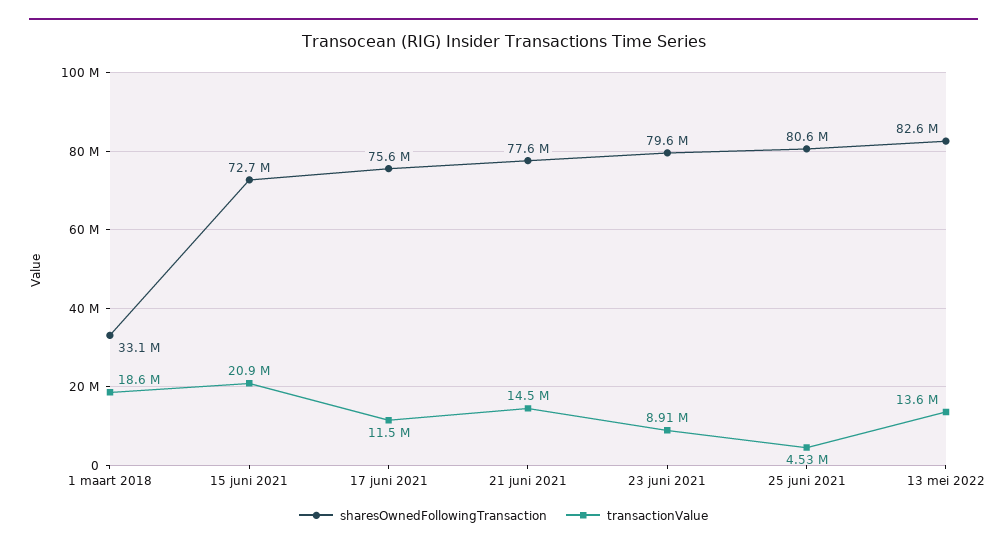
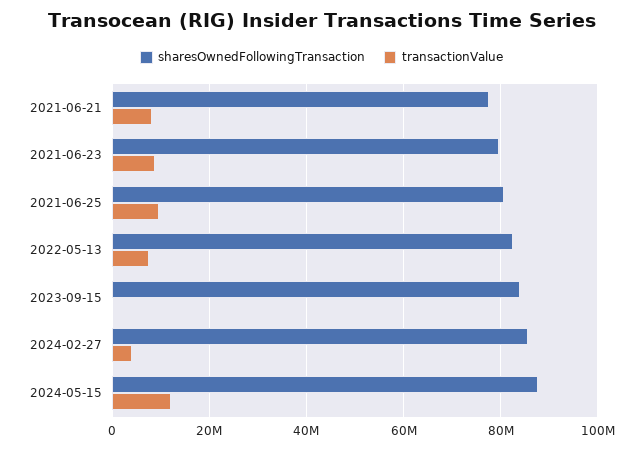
sharesOwnedFollowingTransaction, 1 maart 2018: 33100000 -> none
transactionValue, 1 maart 2018: 18600000 -> none
sharesOwnedFollowingTransaction, 15 juni 2021: 72700000 -> none
transactionValue, 15 juni 2021: 20900000 -> none
sharesOwnedFollowingTransaction, 17 juni 2021: 75600000 -> none
transactionValue, 17 juni 2021: 11500000 -> none
transactionValue, 21 juni 2021: 14500000 -> 8000000
transactionValue, 25 juni 2021: 4530000 -> 10000000
transactionValue, 13 mei 2022: 13600000 -> 8000000
sharesOwnedFollowingTransaction, 2023-09-15: none -> 84000000
transactionValue, 2023-09-15: none -> 0
sharesOwnedFollowingTransaction, 2024-02-27: none -> 86000000
transactionValue, 2024-02-27: none -> 4000000
sharesOwnedFollowingTransaction, 2024-05-15: none -> 88000000
transactionValue, 2024-05-15: none -> 12000000

